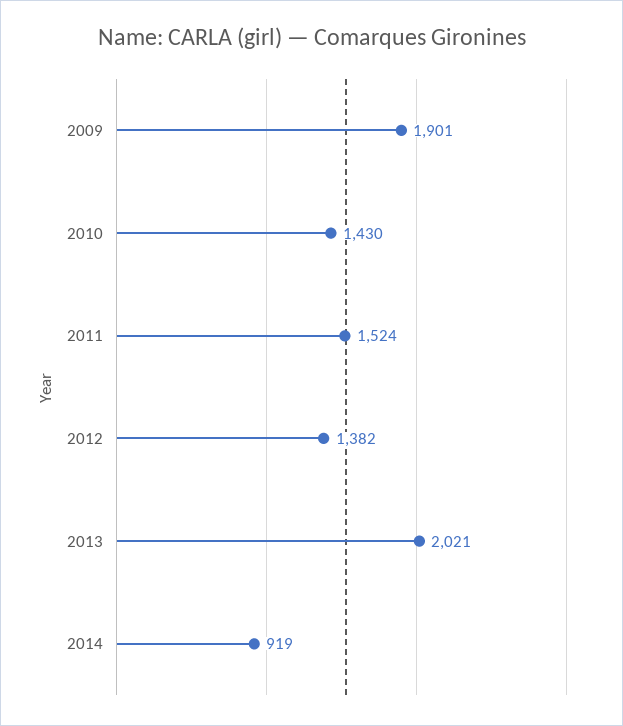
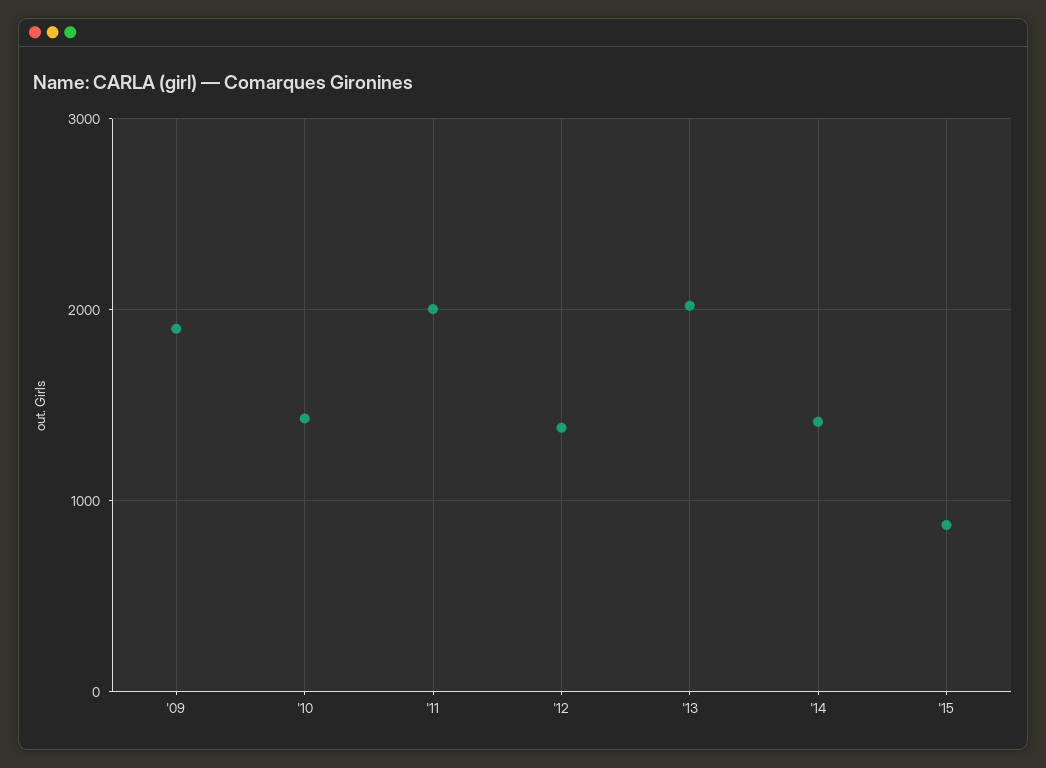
2011: 1524 -> 2000
2014: 919 -> 1400
'15: none -> 900

